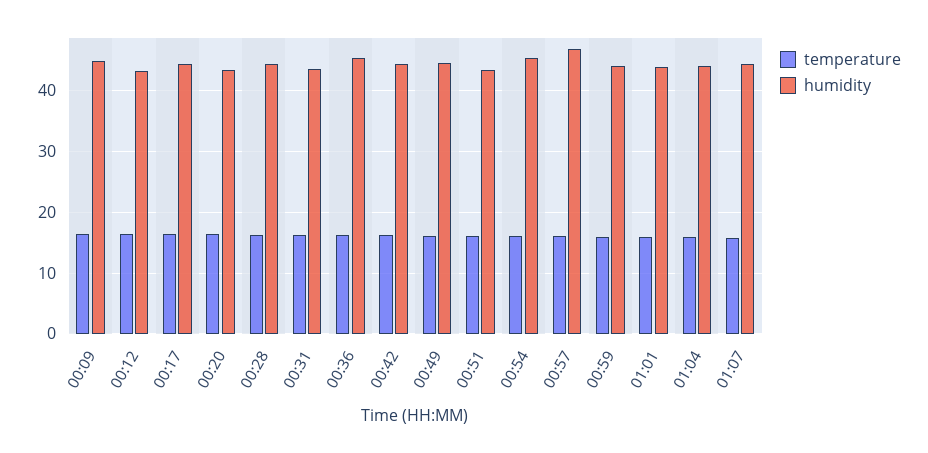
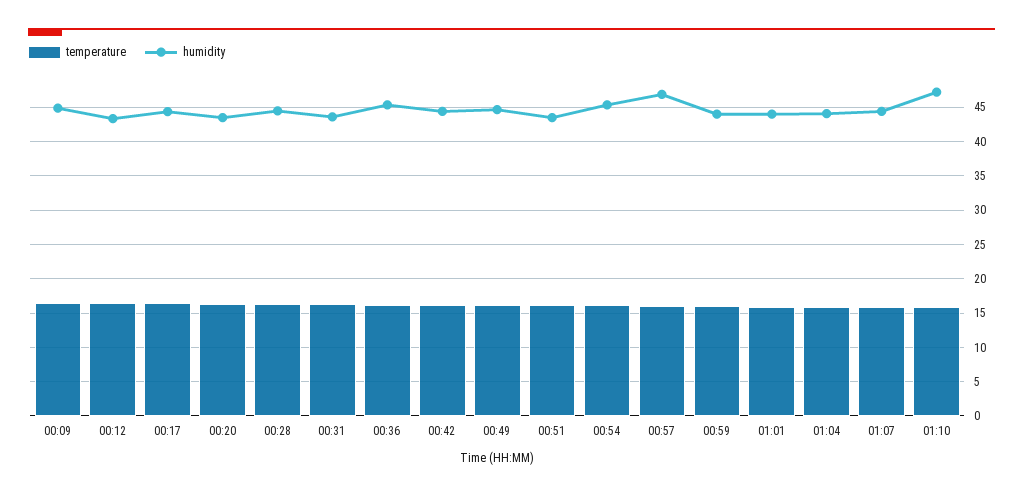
temperature, 01:10: none -> 16
humidity, 01:10: none -> 47

